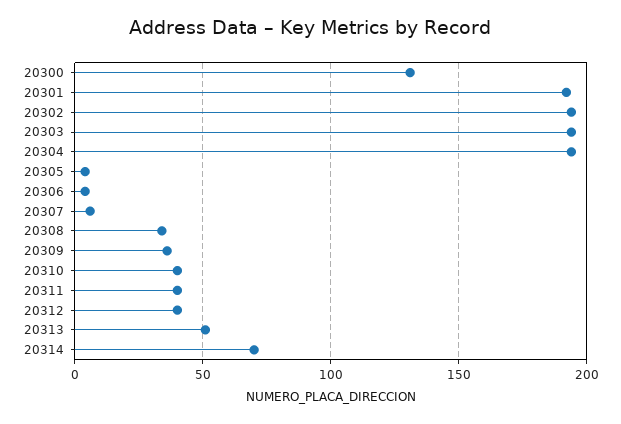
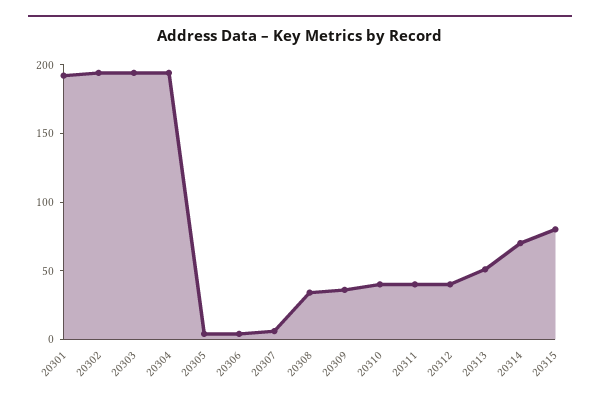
20300: 130 -> none
20315: none -> 80

